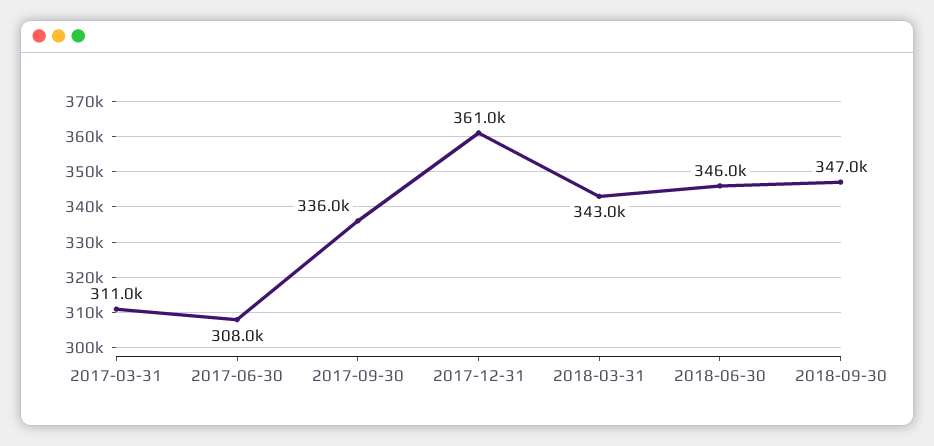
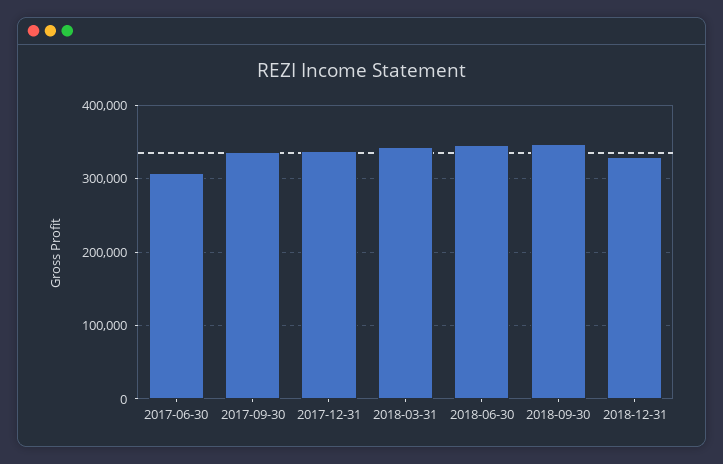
2017-03-31: 311000 -> none
2017-12-31: 361000 -> 340000
2018-12-31: none -> 330000

